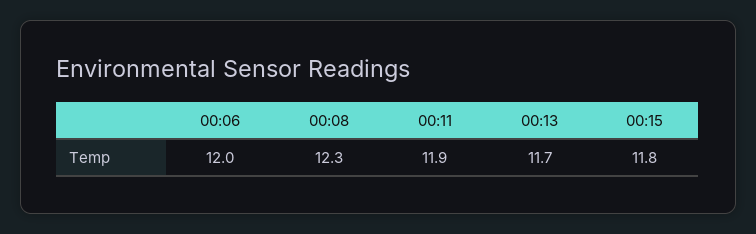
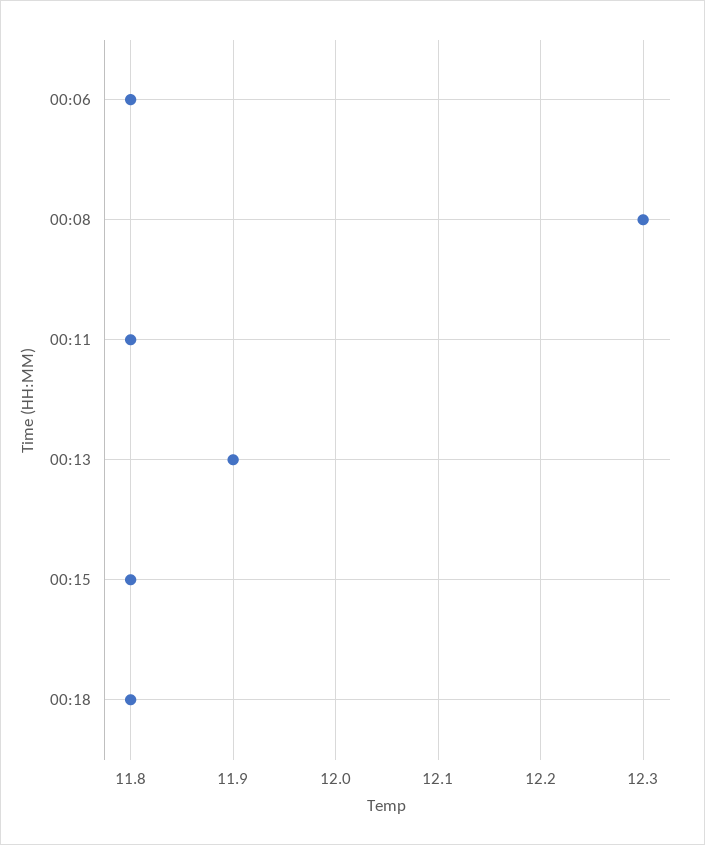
00:06: 12 -> 11.8
00:11: 11.9 -> 11.8
00:13: 11.7 -> 11.9
00:18: none -> 11.8

